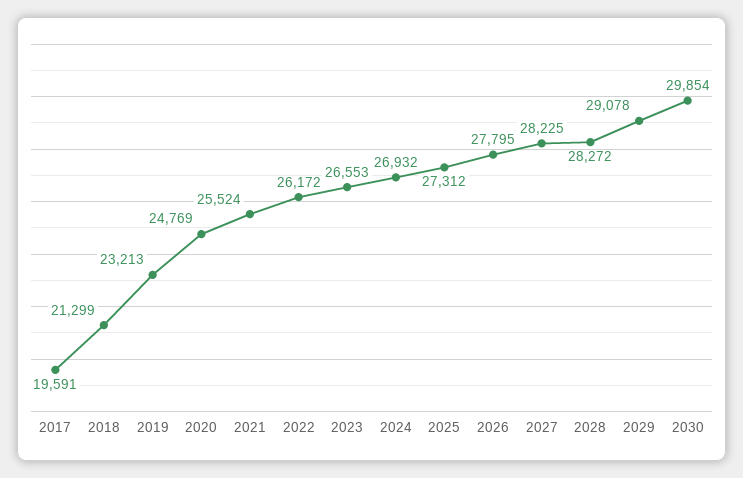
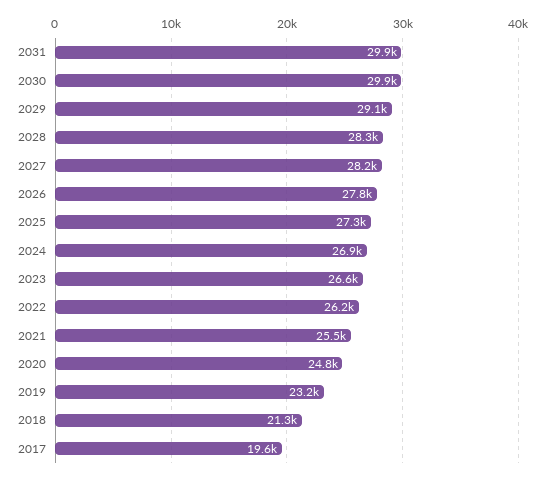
2031: none -> 29900

